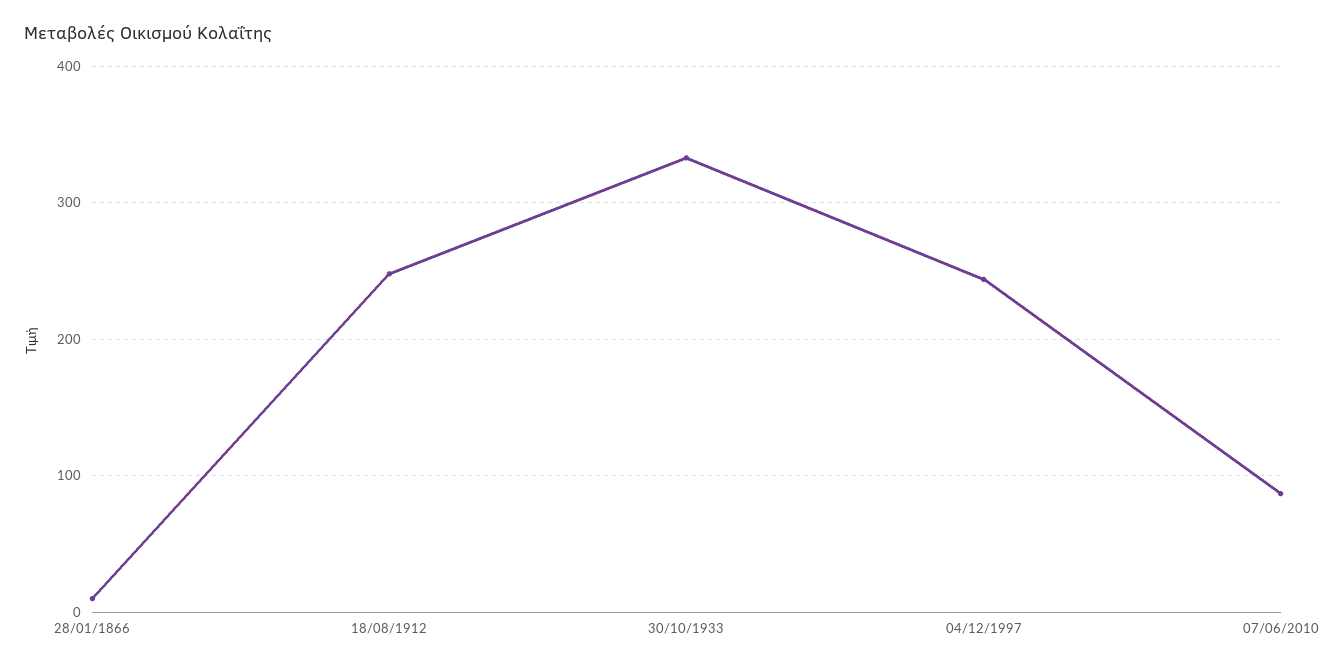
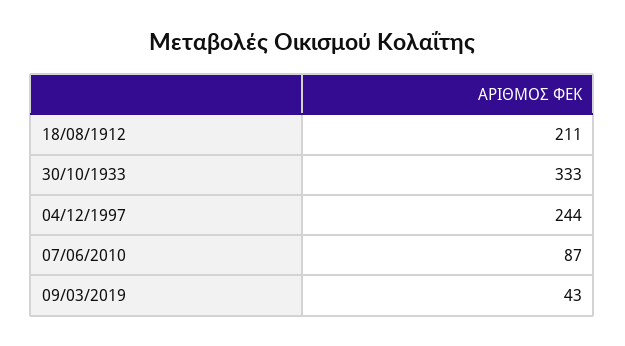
28/01/1866: 10 -> none
18/08/1912: 250 -> 211
09/03/2019: none -> 43

